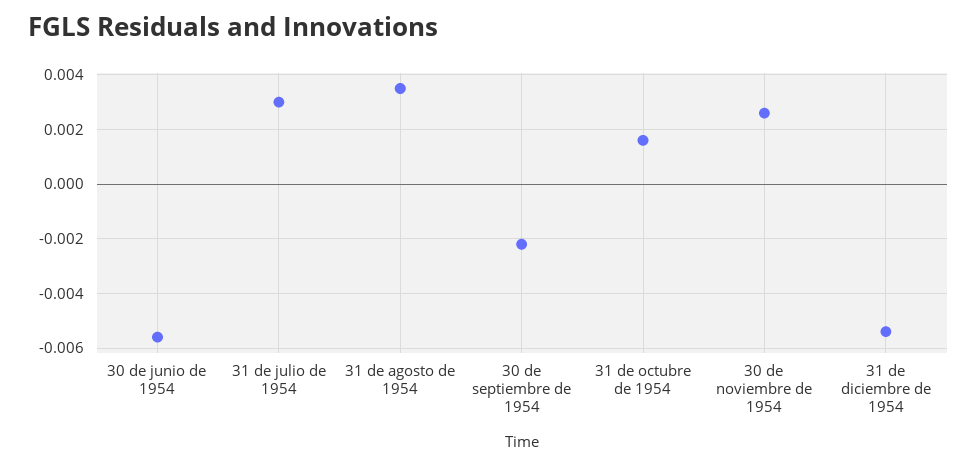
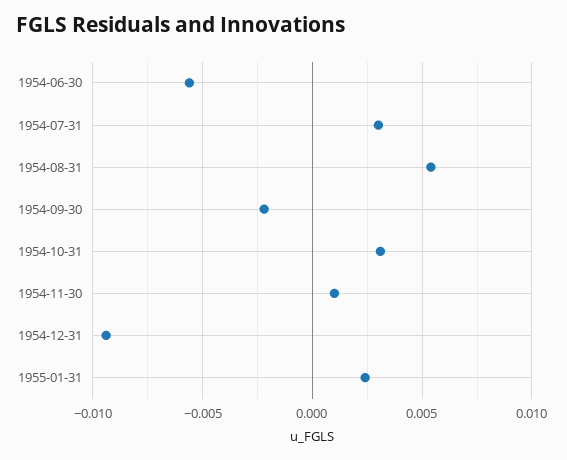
31 de agosto de 1954: 0.0035 -> 0.0055
31 de octubre de 1954: 0.0015 -> 0.003
30 de noviembre de 1954: 0.0025 -> 0.001
31 de diciembre de 1954: -0.0055 -> -0.0095
1955-01-31: none -> 0.0025

